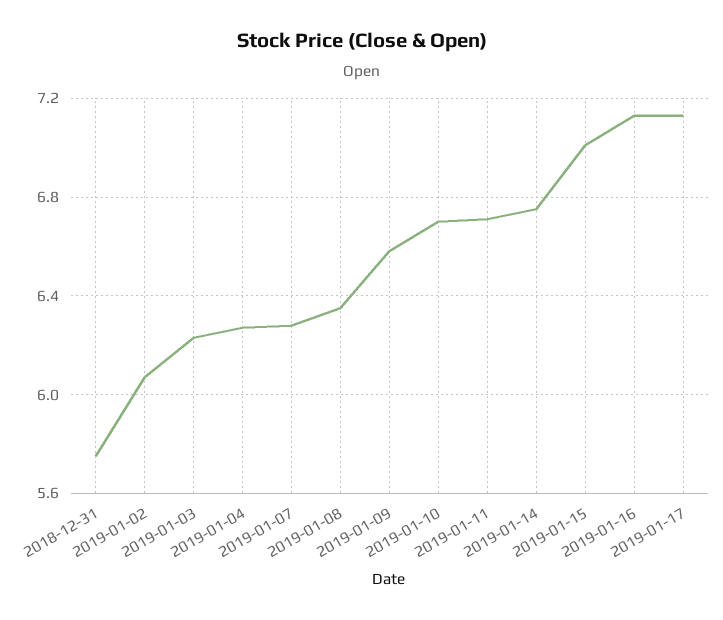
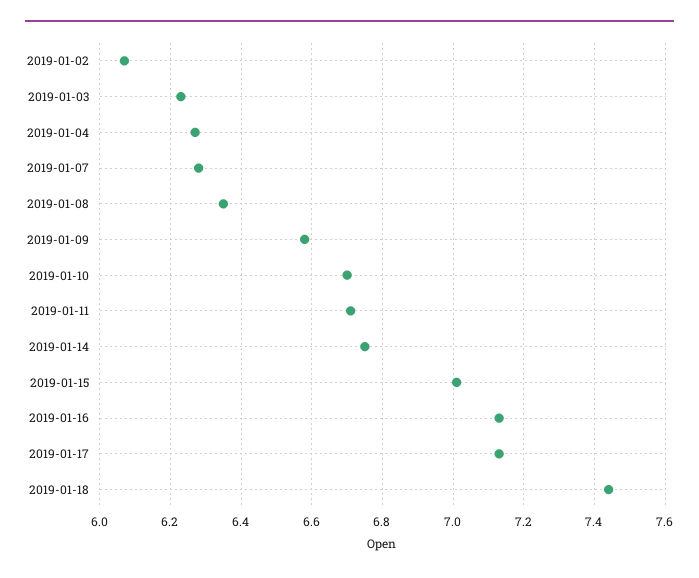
2018-12-31: 5.75 -> none
2019-01-18: none -> 7.45

